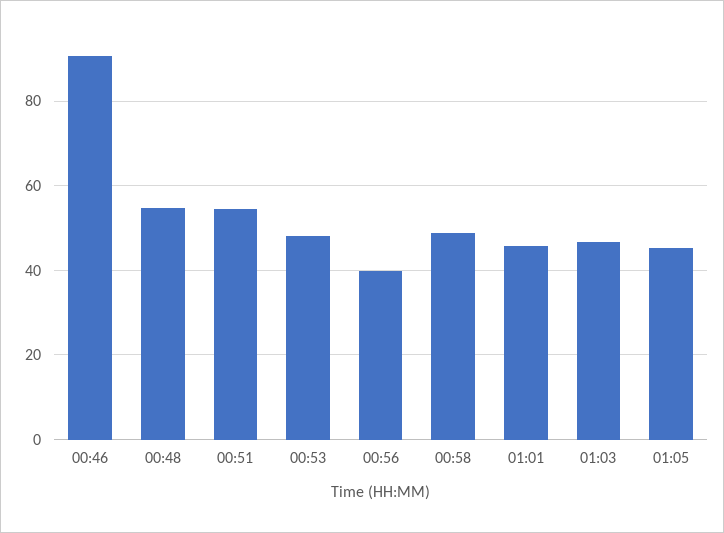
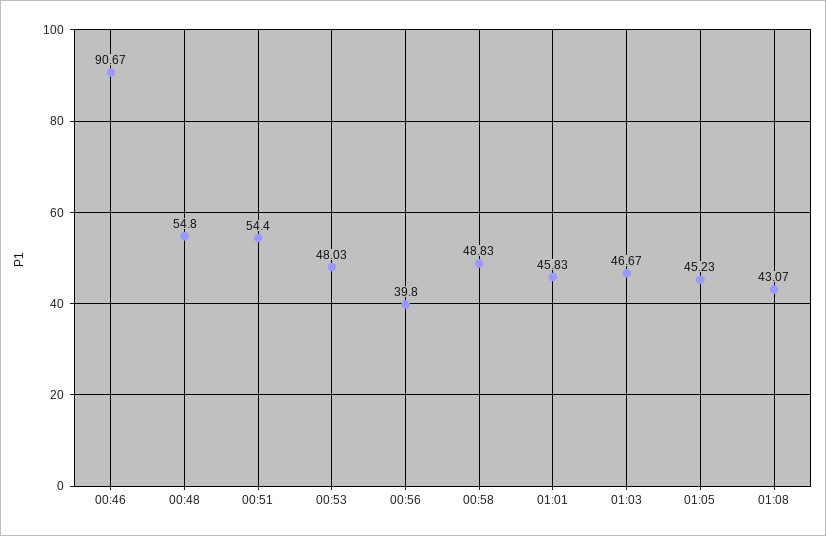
01:08: none -> 43.07

